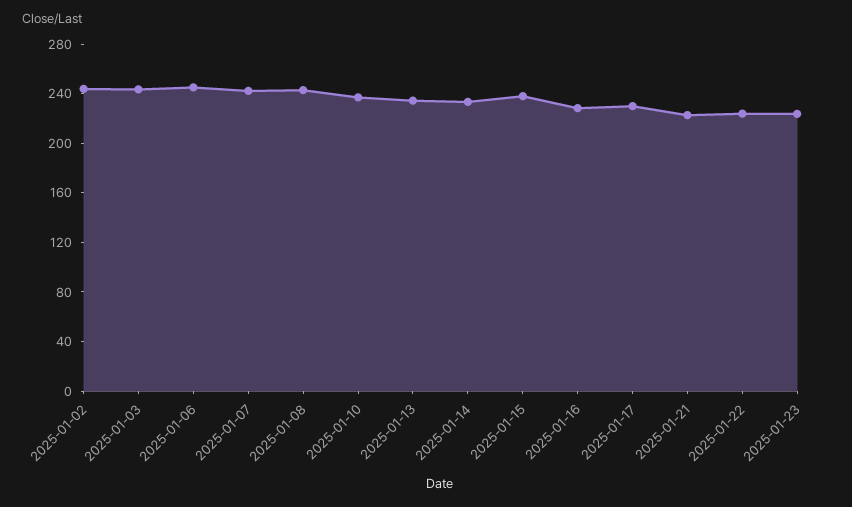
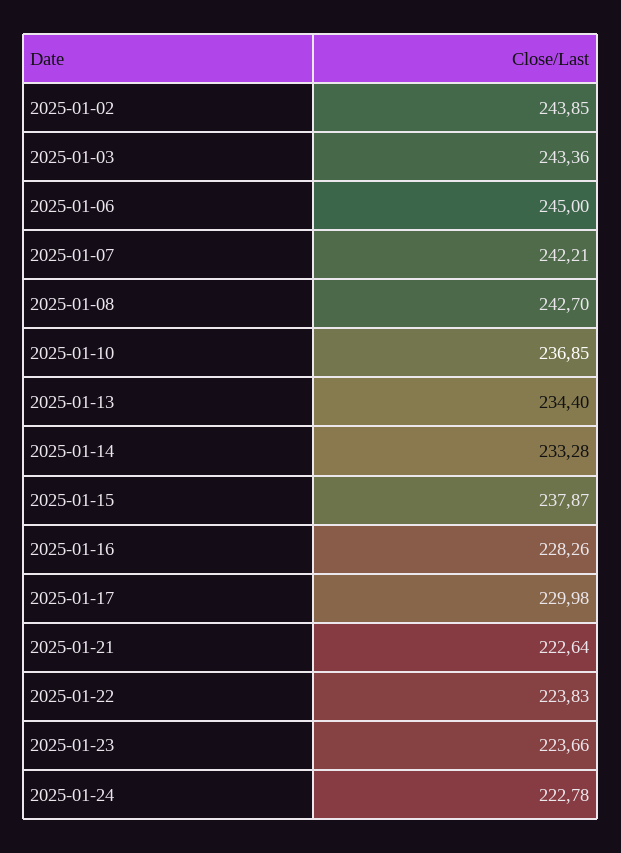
2025-01-24: none -> 222.78

